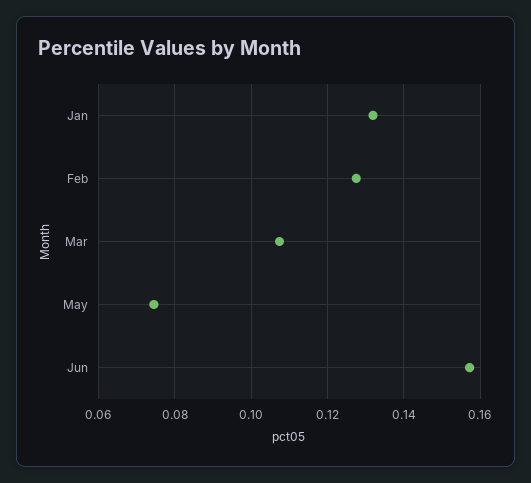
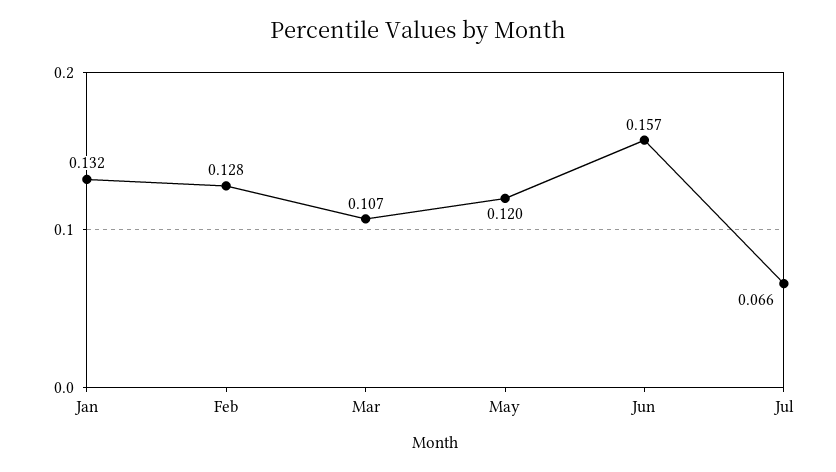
May: 0.074 -> 0.12
Jul: none -> 0.066

